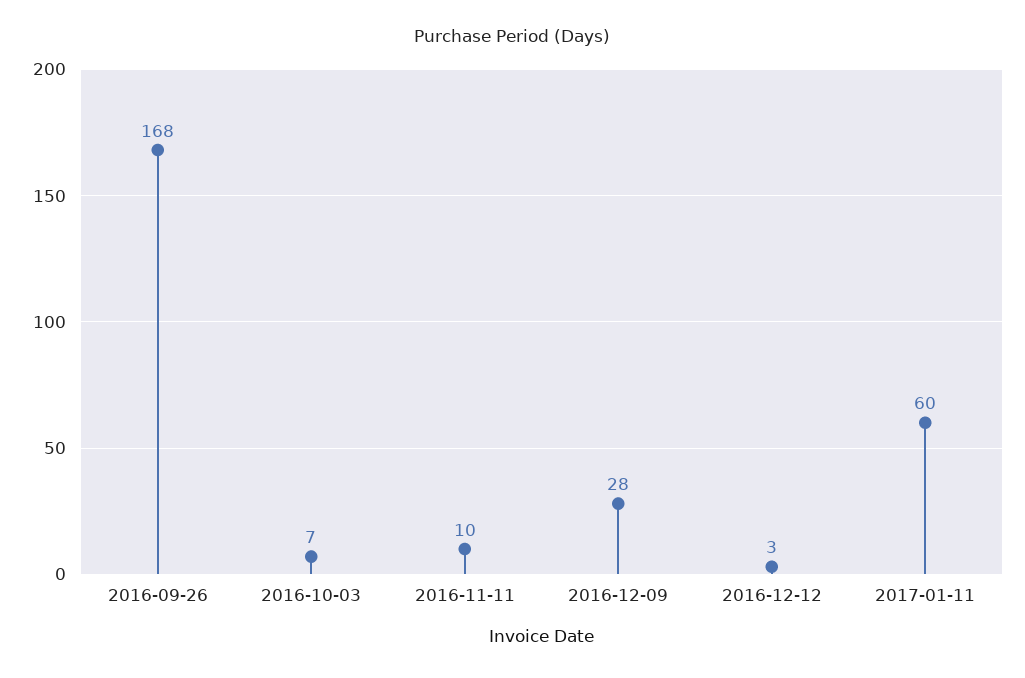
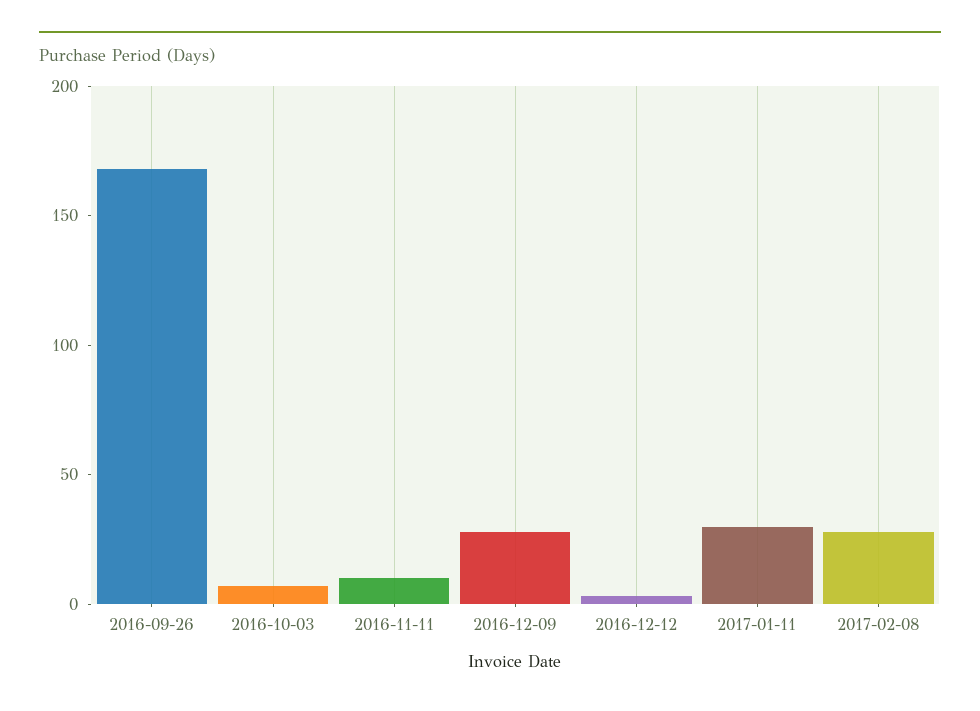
2017-01-11: 60 -> 30
2017-02-08: none -> 30

